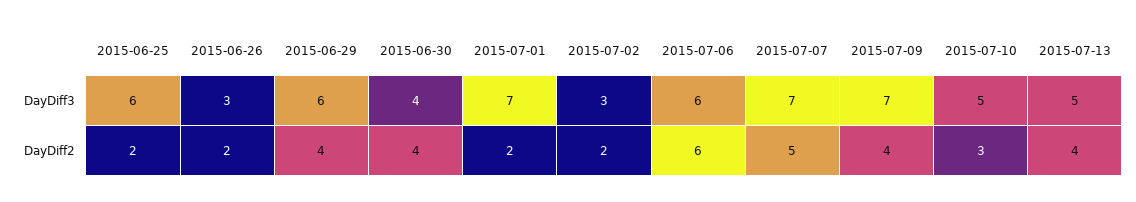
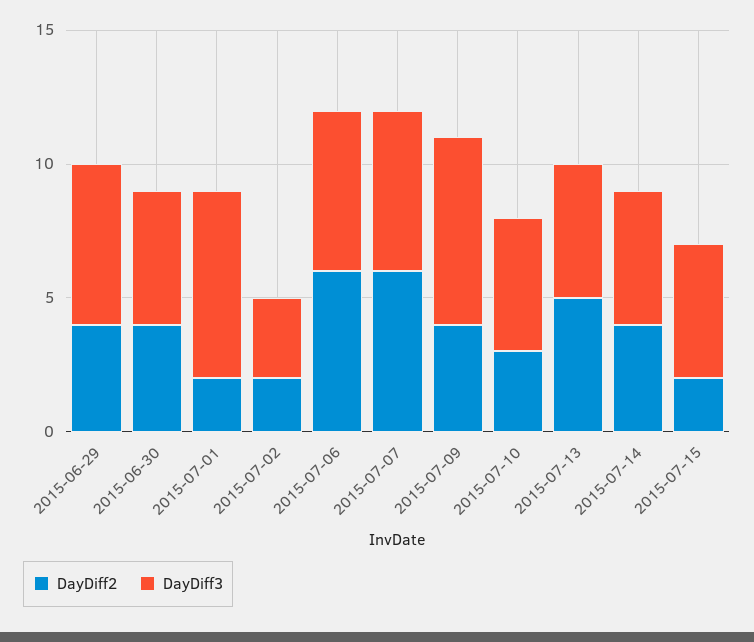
DayDiff3, 2015-06-25: 6 -> none
DayDiff3, 2015-06-26: 3 -> none
DayDiff3, 2015-06-30: 4 -> 5
DayDiff3, 2015-07-07: 7 -> 6
DayDiff2, 2015-06-25: 2 -> none
DayDiff2, 2015-06-26: 2 -> none
DayDiff2, 2015-07-07: 5 -> 6
DayDiff2, 2015-07-13: 4 -> 5
DayDiff2, 2015-07-14: none -> 4
DayDiff3, 2015-07-14: none -> 5
DayDiff2, 2015-07-15: none -> 2
DayDiff3, 2015-07-15: none -> 5

